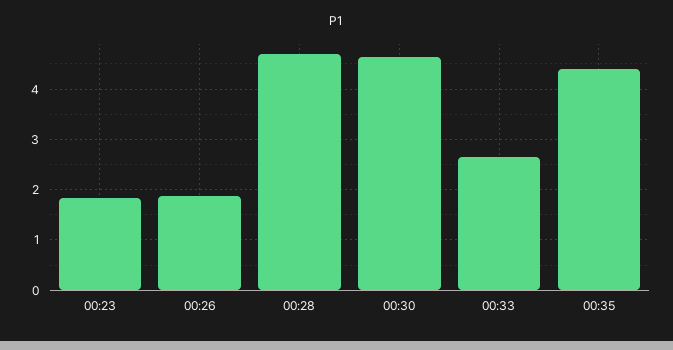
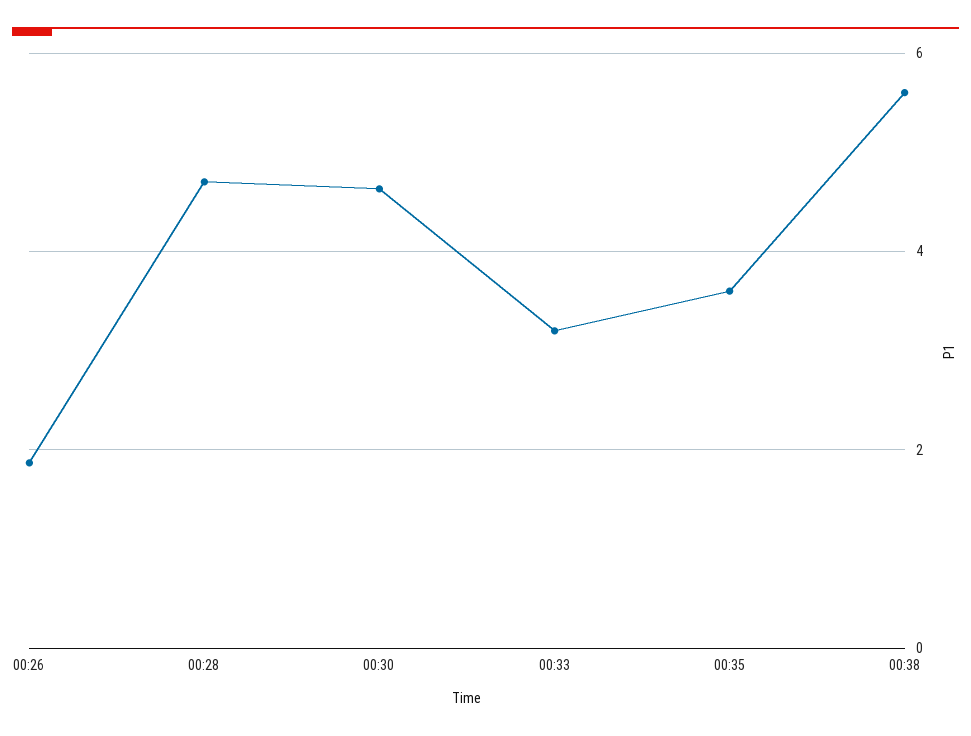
00:23: 1.8 -> none
00:33: 2.6 -> 3.2
00:35: 4.4 -> 3.6
00:38: none -> 5.6

